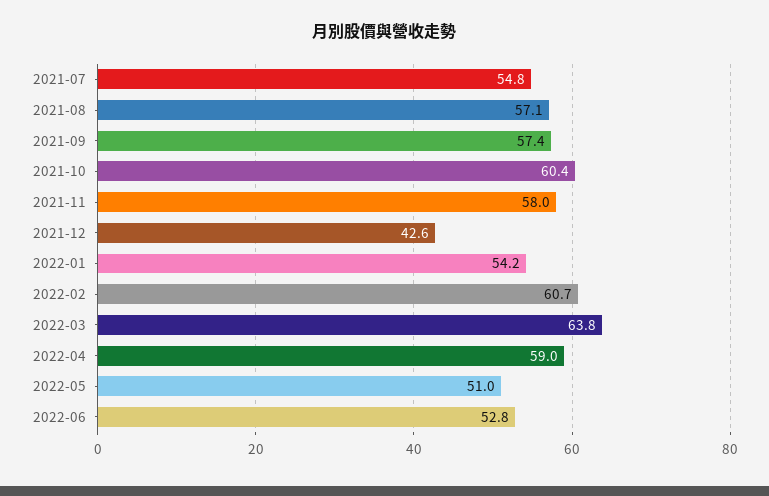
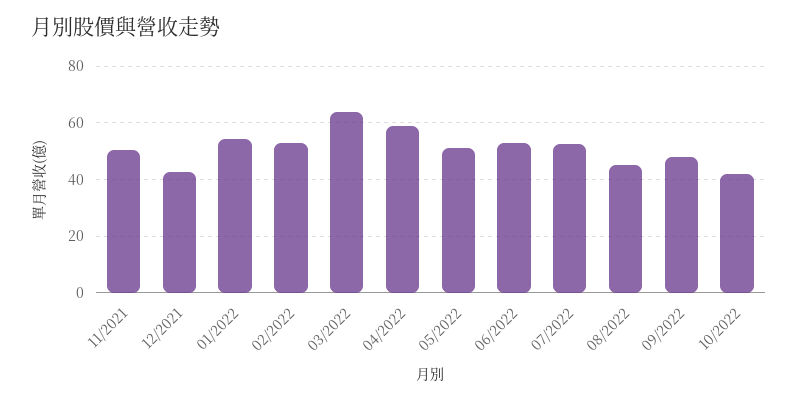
2021-07: 54.8 -> none
2021-08: 57.1 -> none
2021-09: 57.4 -> none
2021-10: 60.4 -> none
2021-11: 58 -> 50
2022-02: 60.7 -> 52.5
07/2022: none -> 52.5
08/2022: none -> 45
09/2022: none -> 47.5
10/2022: none -> 42.5

